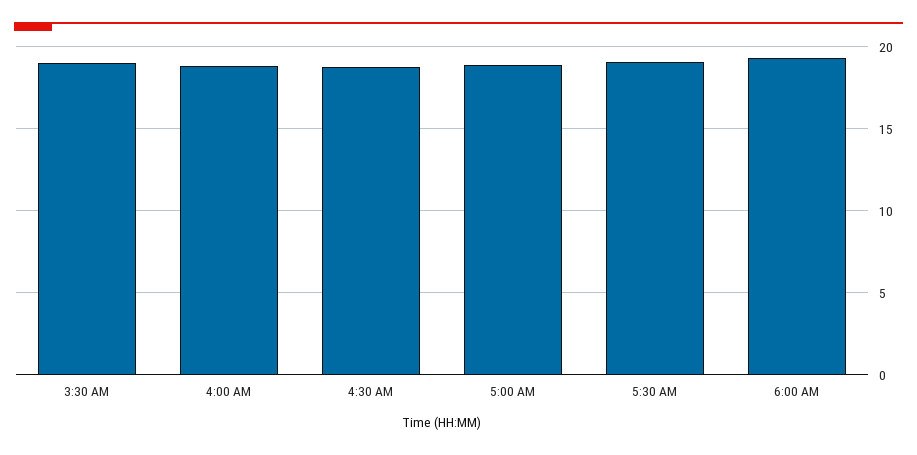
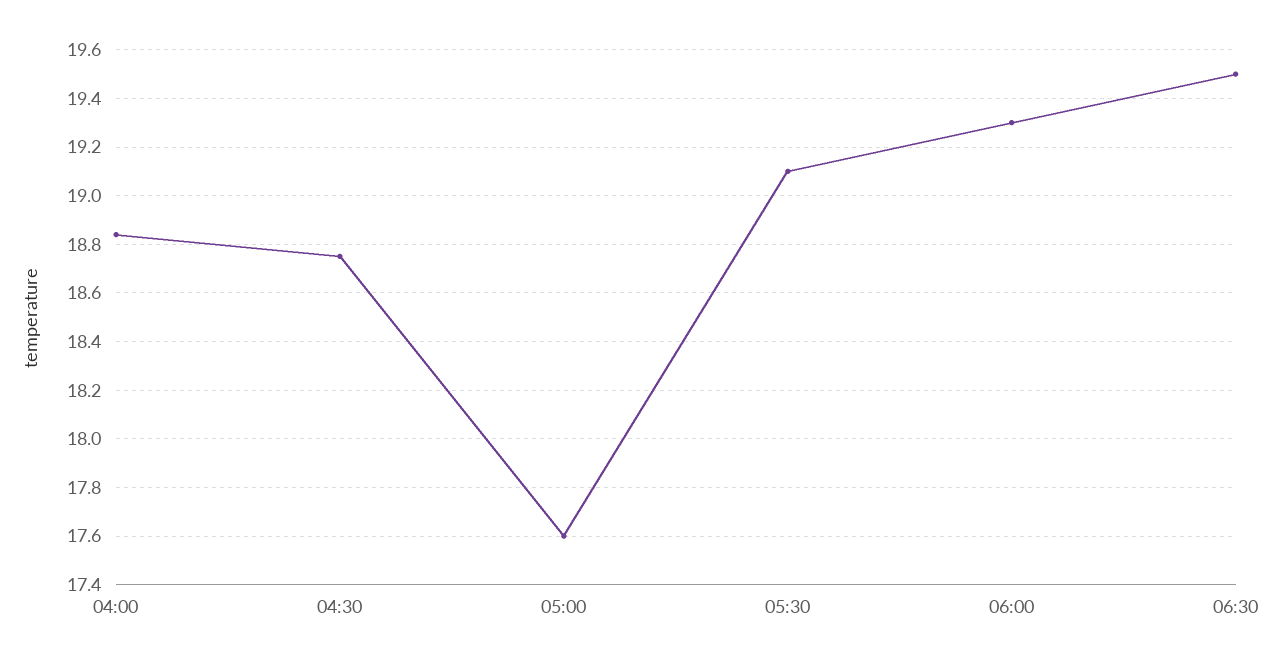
3:30 AM: 19 -> none
5:00 AM: 19 -> 17.6
06:30: none -> 19.5

